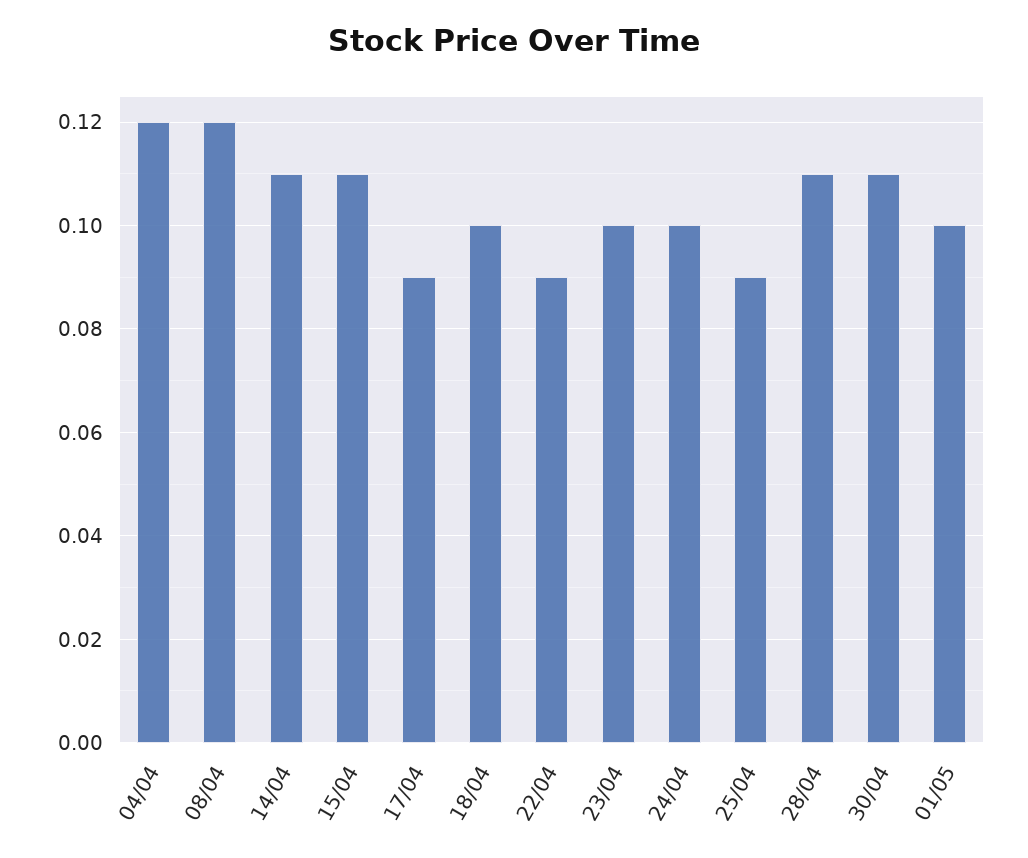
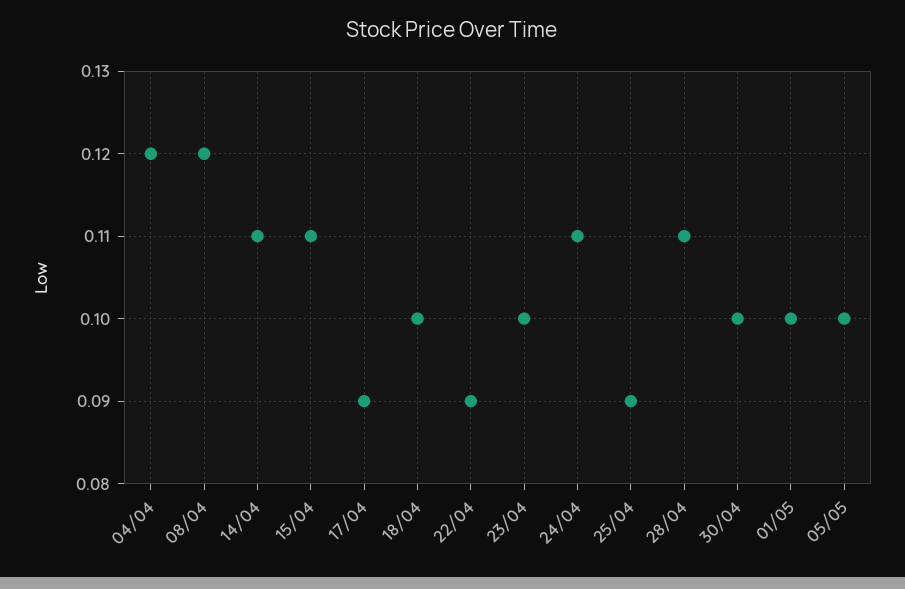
24/04: 0.1 -> 0.11
30/04: 0.11 -> 0.1
05/05: none -> 0.1

